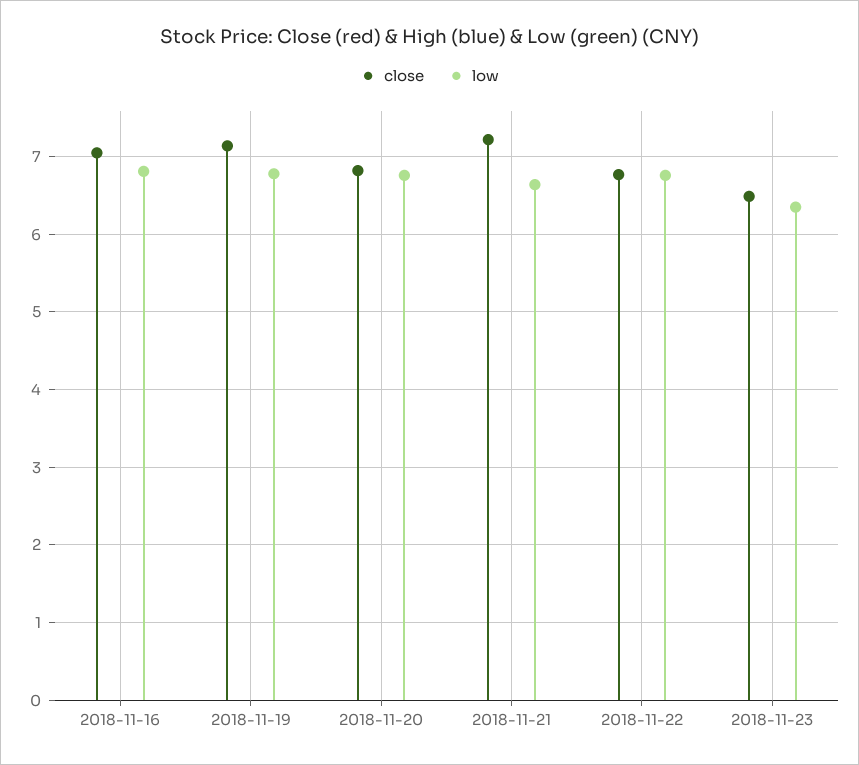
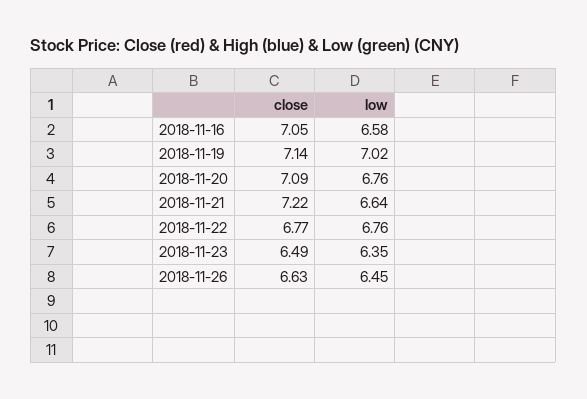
low, 2018-11-16: 6.8 -> 6.58
low, 2018-11-19: 6.8 -> 7.02
close, 2018-11-20: 6.8 -> 7.09
close, 2018-11-26: none -> 6.63
low, 2018-11-26: none -> 6.45

